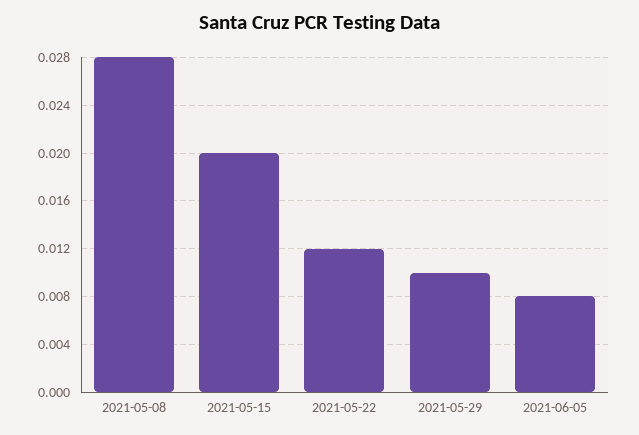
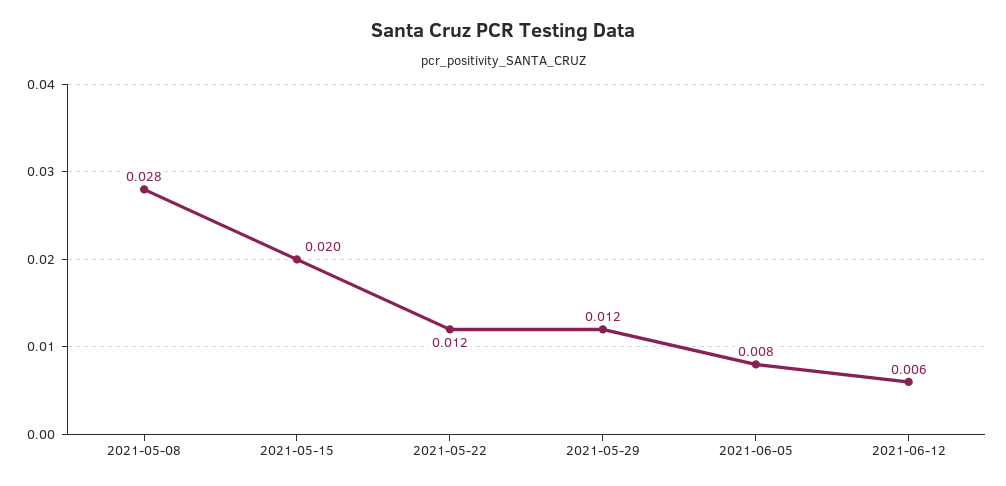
2021-05-29: 0.01 -> 0.012
2021-06-12: none -> 0.006

